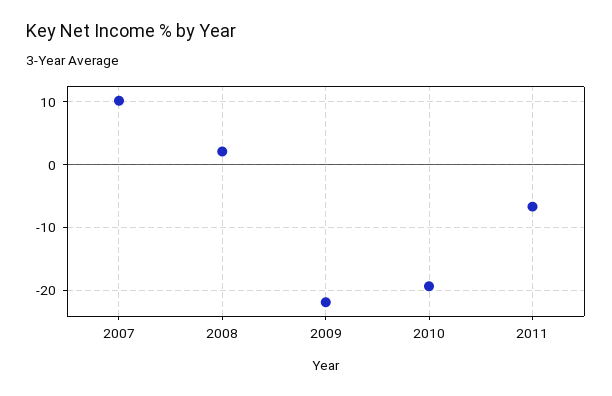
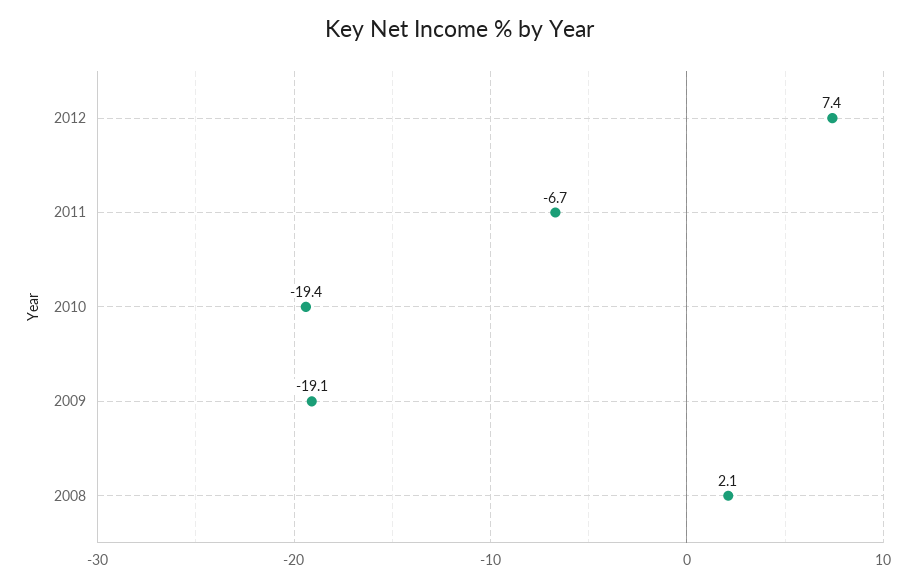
2007: 10 -> none
2009: -22 -> -19.1
2012: none -> 7.4

